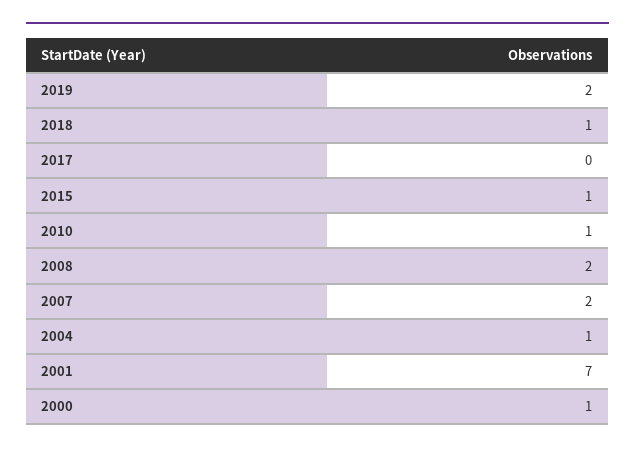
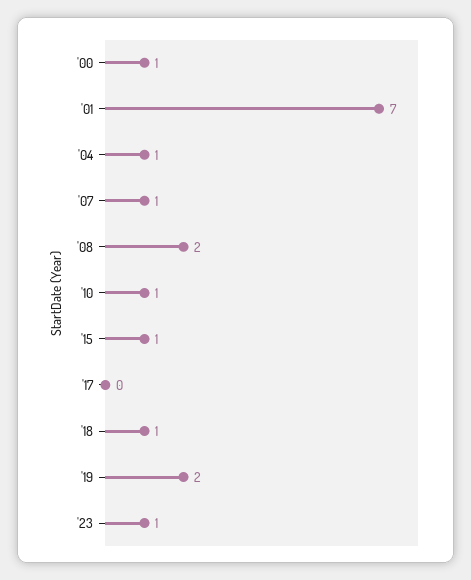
2007: 2 -> 1
'23: none -> 1

